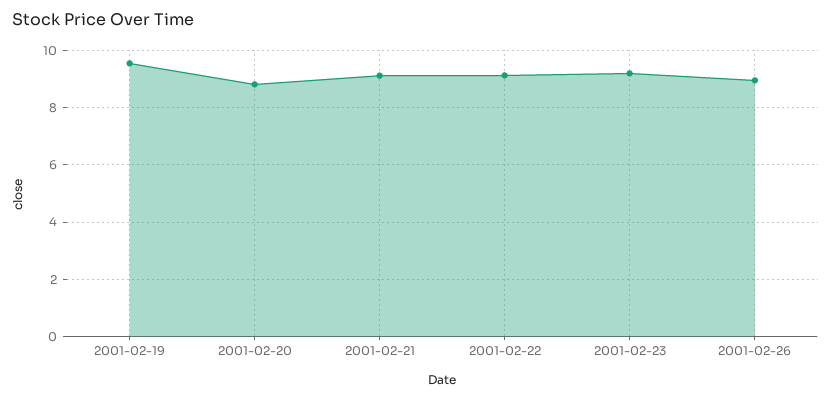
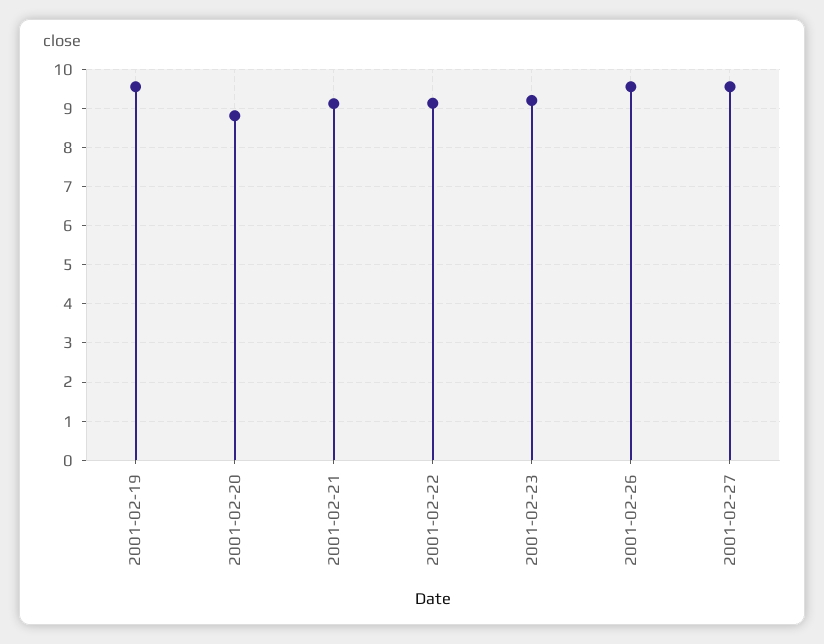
2001-02-26: 9 -> 9.6
2001-02-27: none -> 9.6

